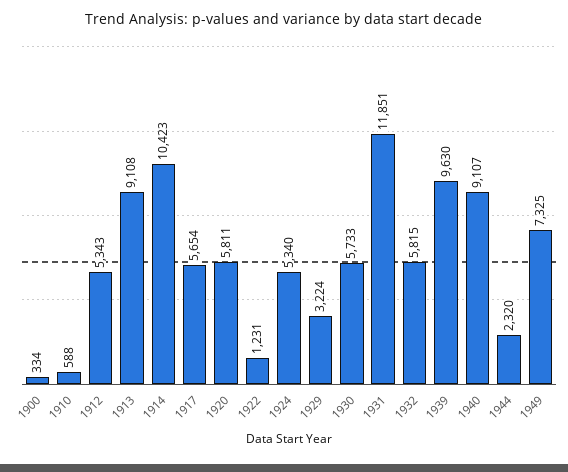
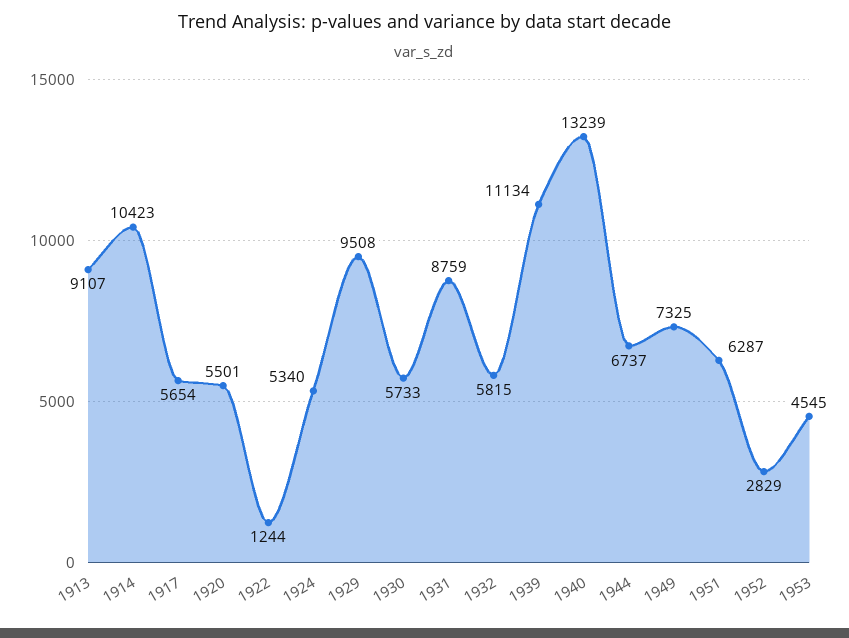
1900: 334 -> none
1910: 588 -> none
1912: 5343 -> none
1913: 9108 -> 9107
1920: 5811 -> 5501
1922: 1231 -> 1244
1929: 3224 -> 9508
1931: 11851 -> 8759
1939: 9630 -> 11134
1940: 9107 -> 13239
1944: 2320 -> 6737
1951: none -> 6287
1952: none -> 2829
1953: none -> 4545

